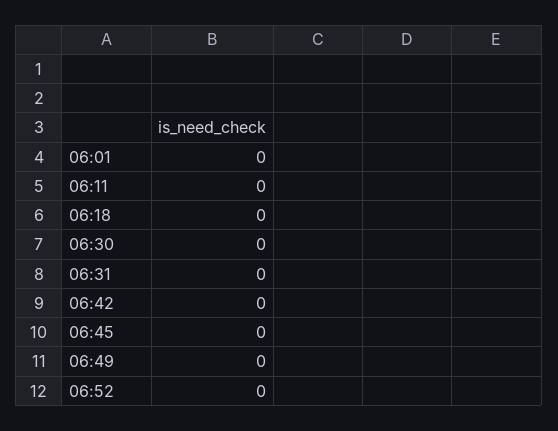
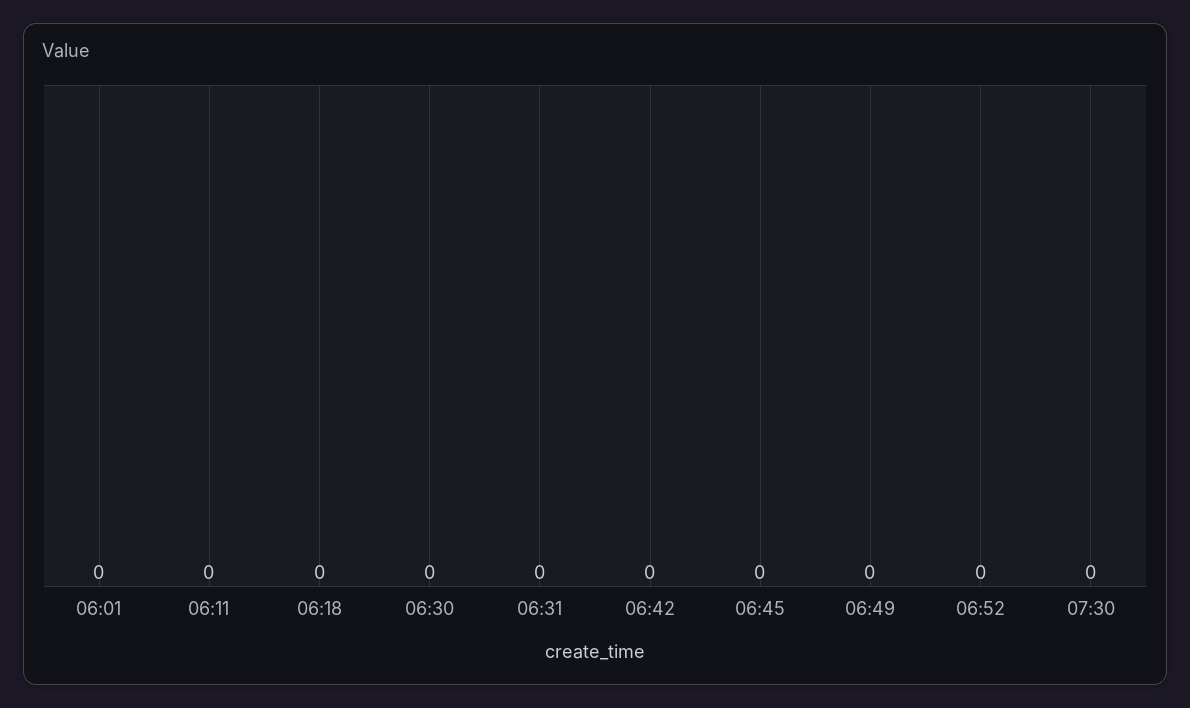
07:30: none -> 0

